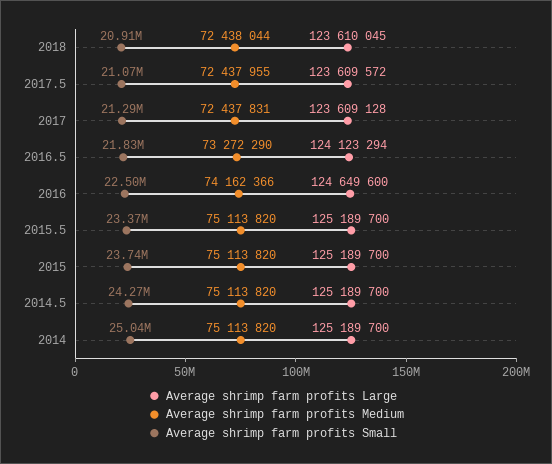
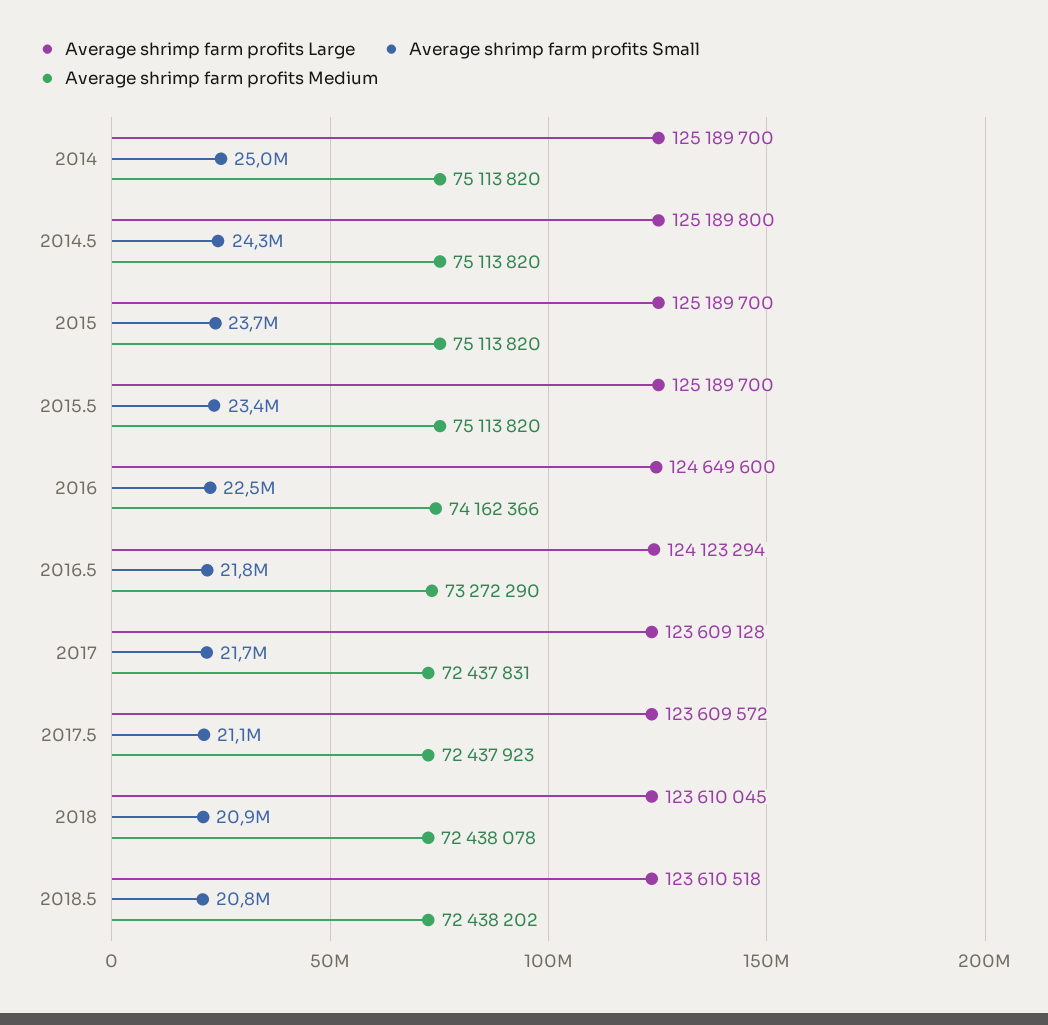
Average shrimp farm profits Medium, 2018: 72438044 -> 72438078
Average shrimp farm profits Medium, 2017.5: 72437955 -> 72437923
Average shrimp farm profits Small, 2017: 21290000 -> 21700000
Average shrimp farm profits Large, 2014.5: 125189700 -> 125189800
Average shrimp farm profits Large, 2018.5: none -> 123610518
Average shrimp farm profits Small, 2018.5: none -> 20800000
Average shrimp farm profits Medium, 2018.5: none -> 72438202

